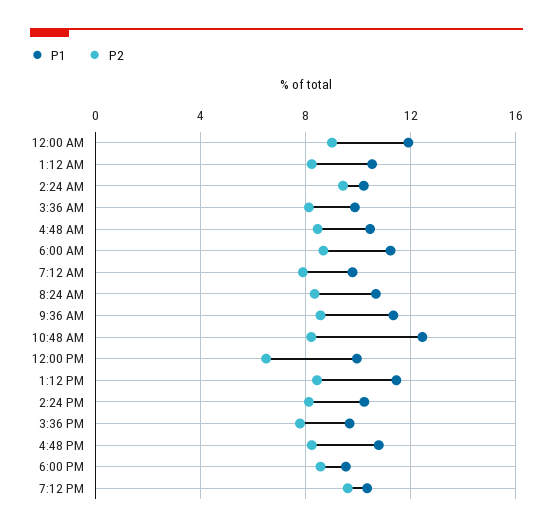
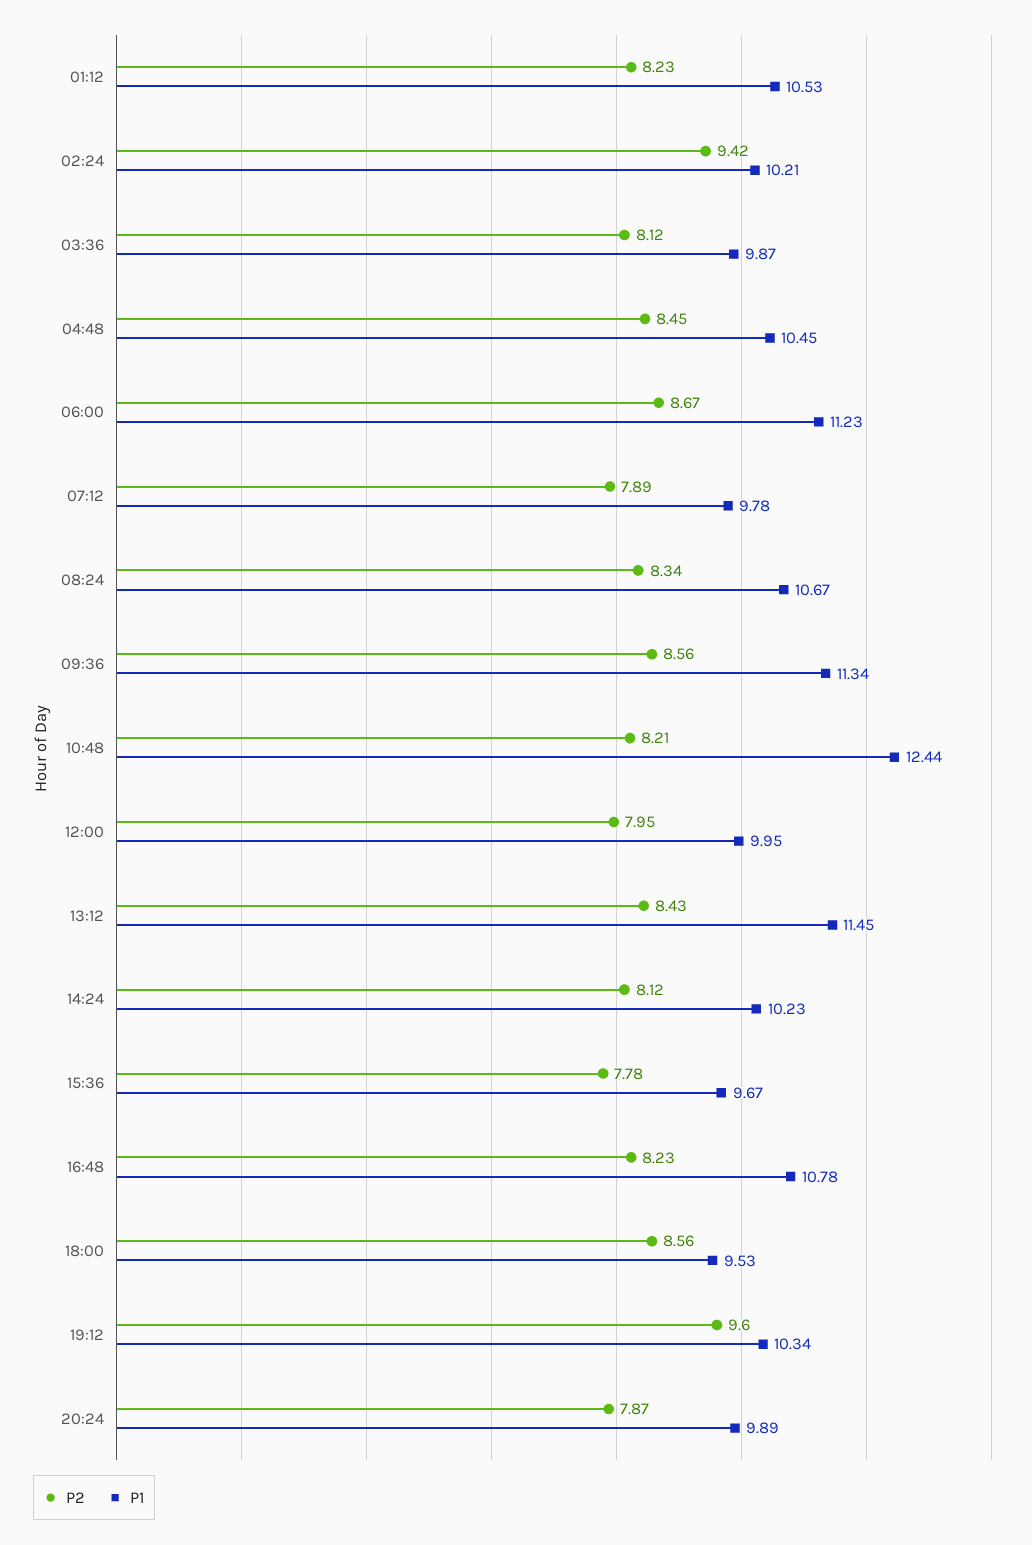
P1, 12:00 AM: 12 -> none
P2, 12:00 AM: 9 -> none
P2, 12:00 PM: 6.5 -> 7.95
P2, 20:24: none -> 7.87
P1, 20:24: none -> 9.89

